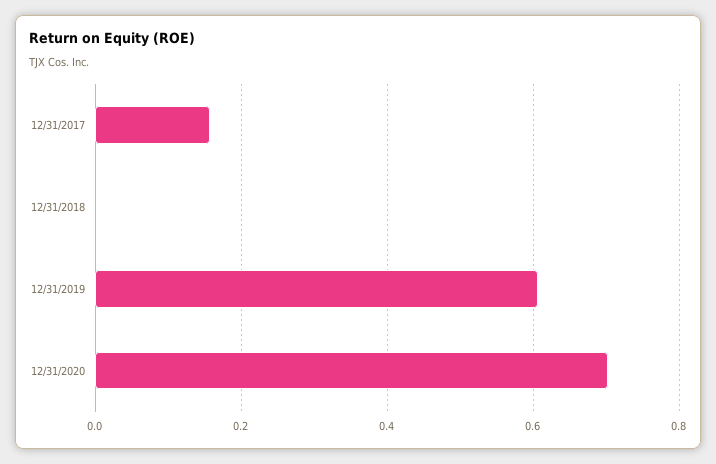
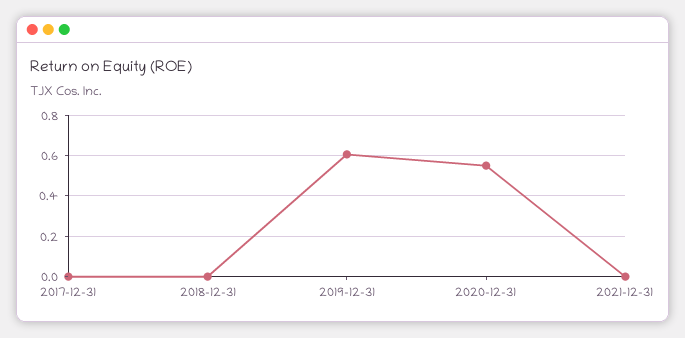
12/31/2017: 0.16 -> 0
12/31/2020: 0.7 -> 0.55
2021-12-31: none -> 0

